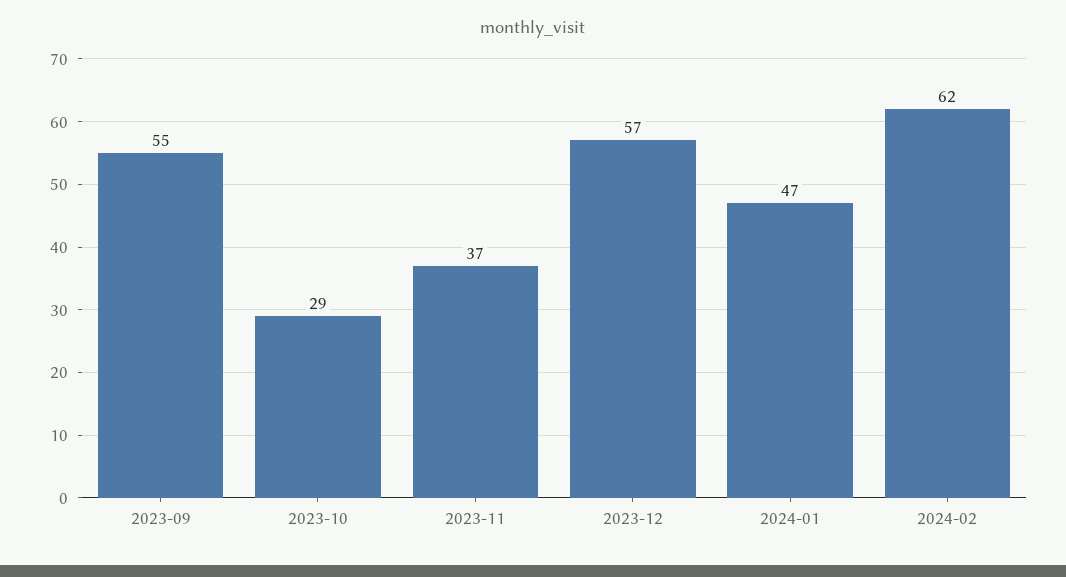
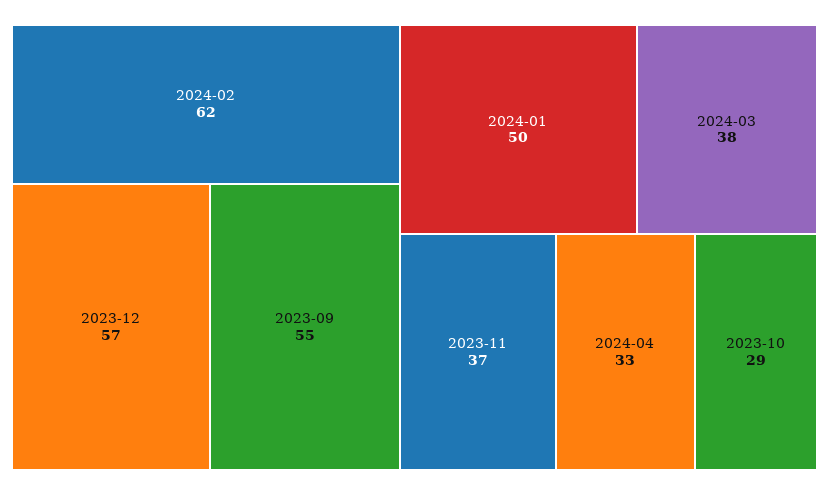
2024-01: 47 -> 50
2024-03: none -> 38
2024-04: none -> 33

